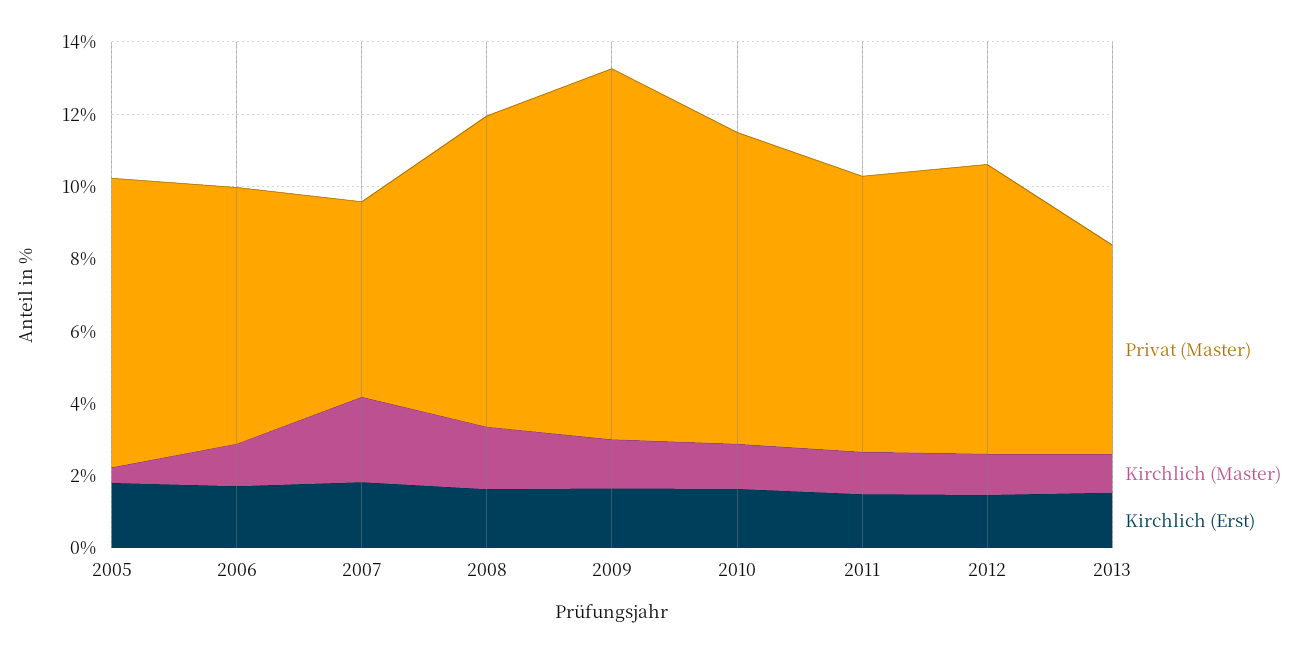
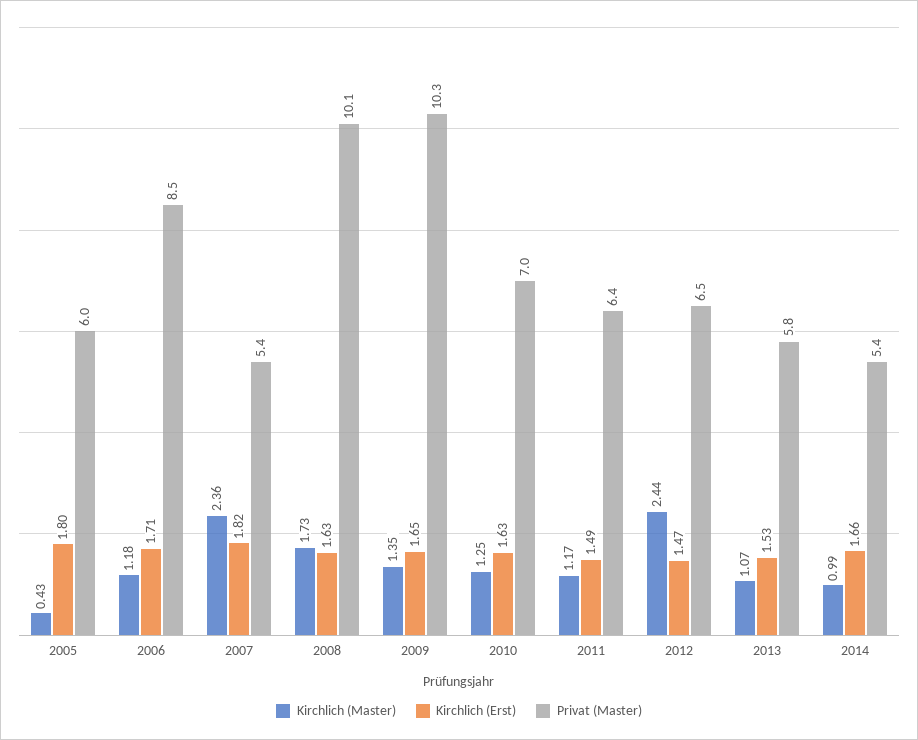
Privat (Master), 2005: 8 -> 6
Privat (Master), 2006: 7 -> 8.5
Privat (Master), 2008: 8.5 -> 10.1
Privat (Master), 2010: 8.5 -> 7
Privat (Master), 2011: 7.5 -> 6.4
Privat (Master), 2012: 8 -> 6.5
Kirchlich (Master), 2012: 1 -> 2.44
Kirchlich (Master), 2014: none -> 0.99
Kirchlich (Erst), 2014: none -> 1.66
Privat (Master), 2014: none -> 5.4

